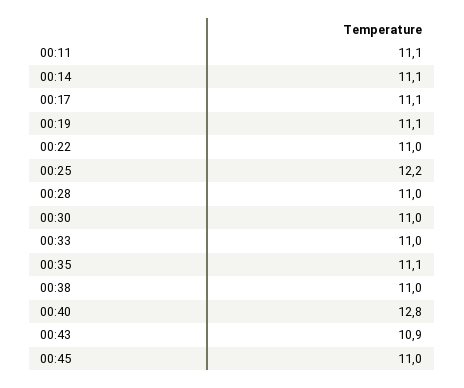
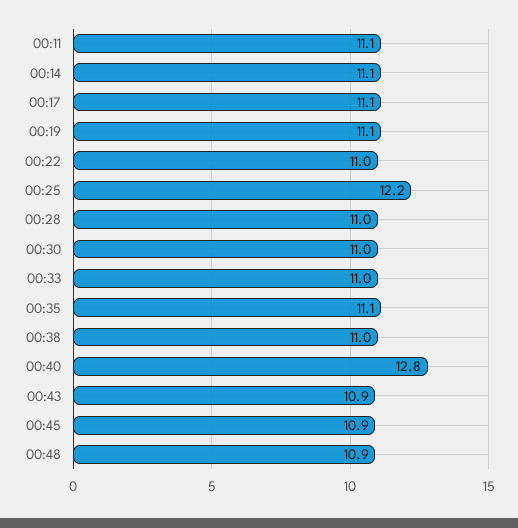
00:45: 11 -> 10.9
00:48: none -> 10.9

